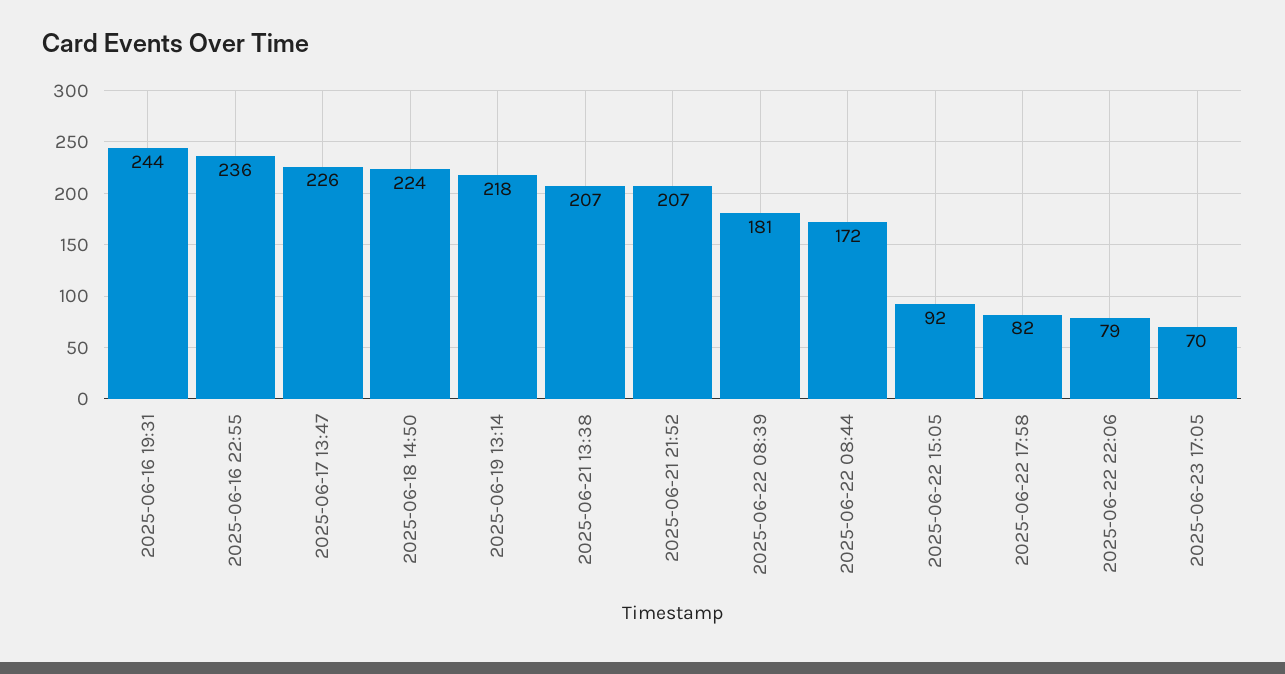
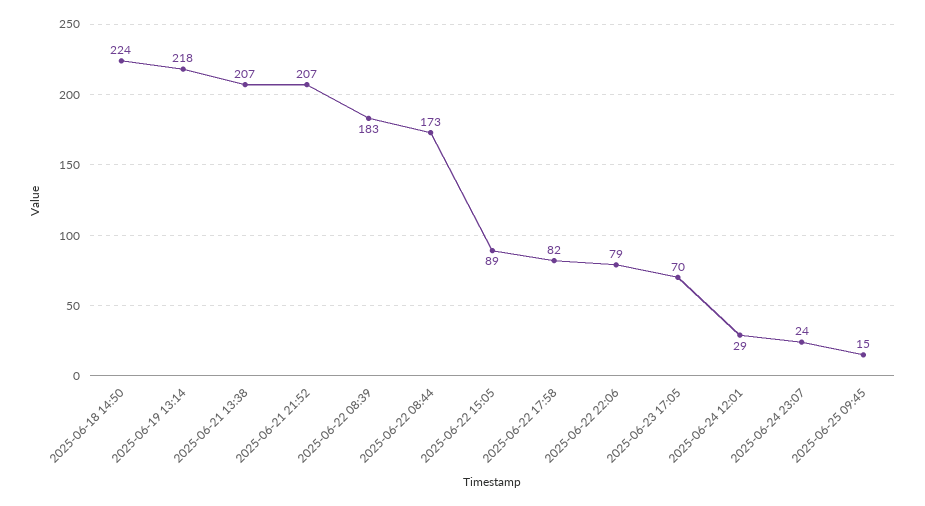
2025-06-16 19:31: 244 -> none
2025-06-16 22:55: 236 -> none
2025-06-17 13:47: 226 -> none
2025-06-22 08:39: 181 -> 183
2025-06-22 08:44: 172 -> 173
2025-06-22 15:05: 92 -> 89
2025-06-24 12:01: none -> 29
2025-06-24 23:07: none -> 24
2025-06-25 09:45: none -> 15

